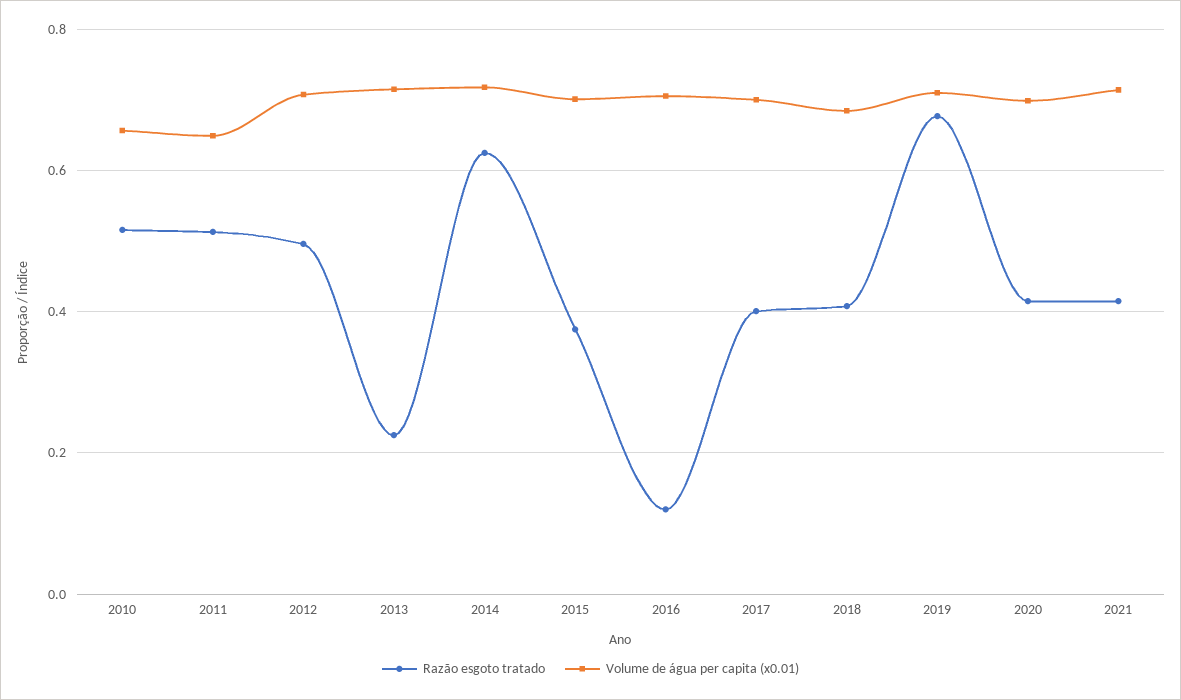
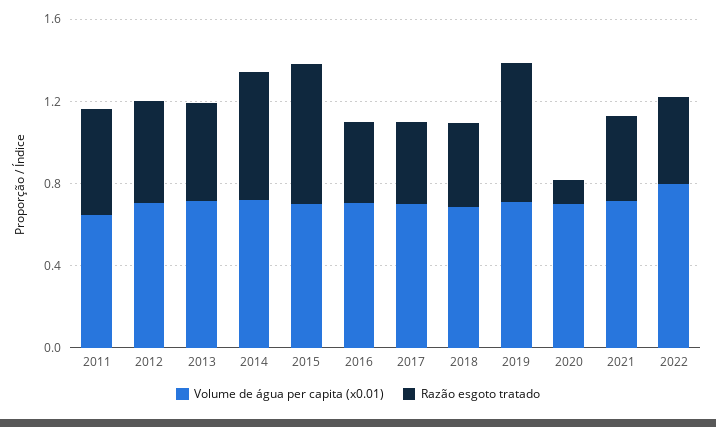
Razão esgoto tratado, 2010: 0.52 -> none
Volume de água per capita (x0.01), 2010: 0.66 -> none
Razão esgoto tratado, 2013: 0.22 -> 0.5
Razão esgoto tratado, 2015: 0.38 -> 0.7
Razão esgoto tratado, 2016: 0.12 -> 0.4
Razão esgoto tratado, 2020: 0.42 -> 0.1
Volume de água per capita (x0.01), 2022: none -> 0.8
Razão esgoto tratado, 2022: none -> 0.4

